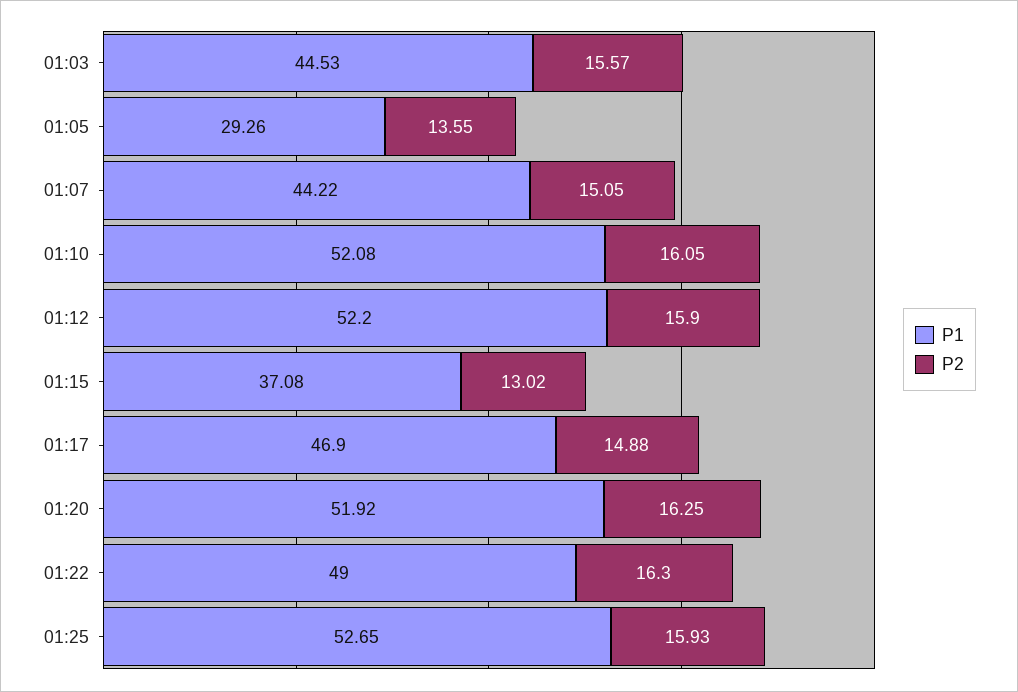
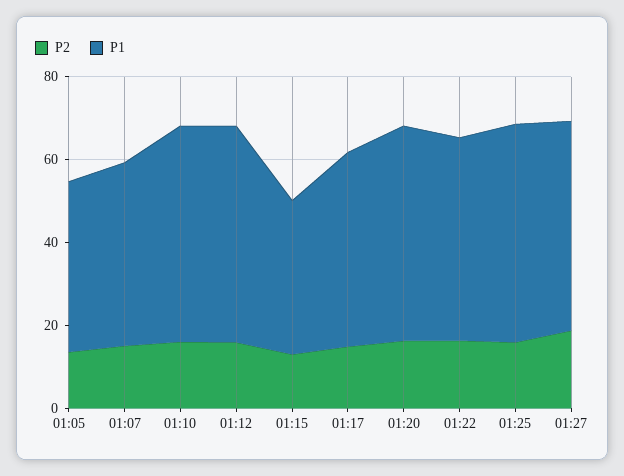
P1, 01:03: 44.53 -> none
P2, 01:03: 15.57 -> none
P1, 01:05: 29.26 -> 40
P2, 01:27: none -> 20
P1, 01:27: none -> 50

